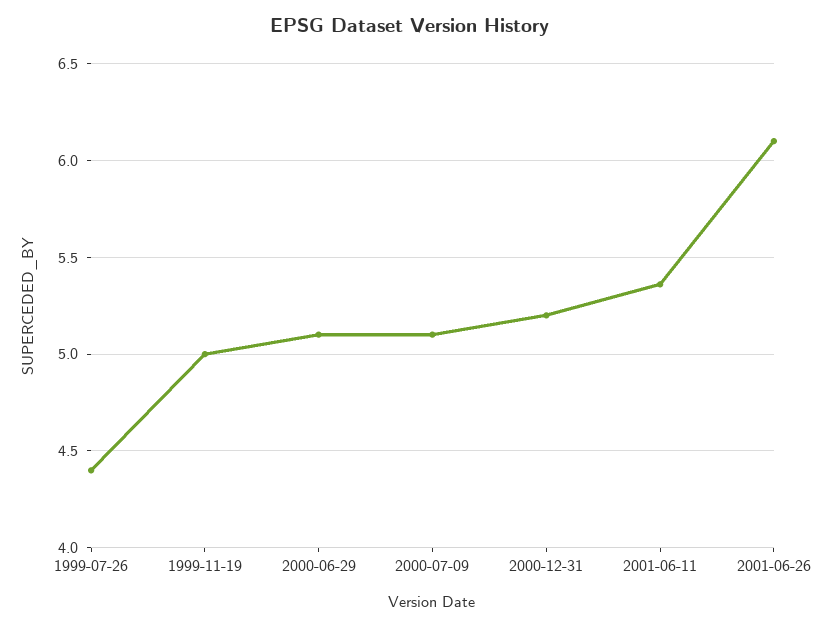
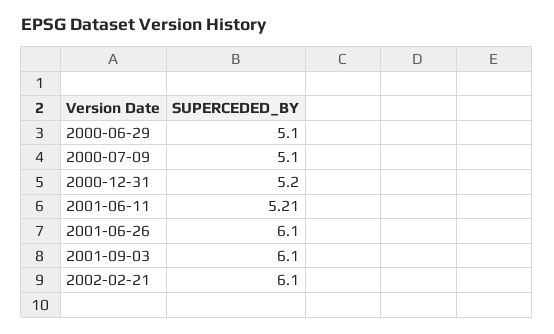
1999-07-26: 4.4 -> none
1999-11-19: 5 -> none
2001-06-11: 5.35 -> 5.21
2001-09-03: none -> 6.1
2002-02-21: none -> 6.1

